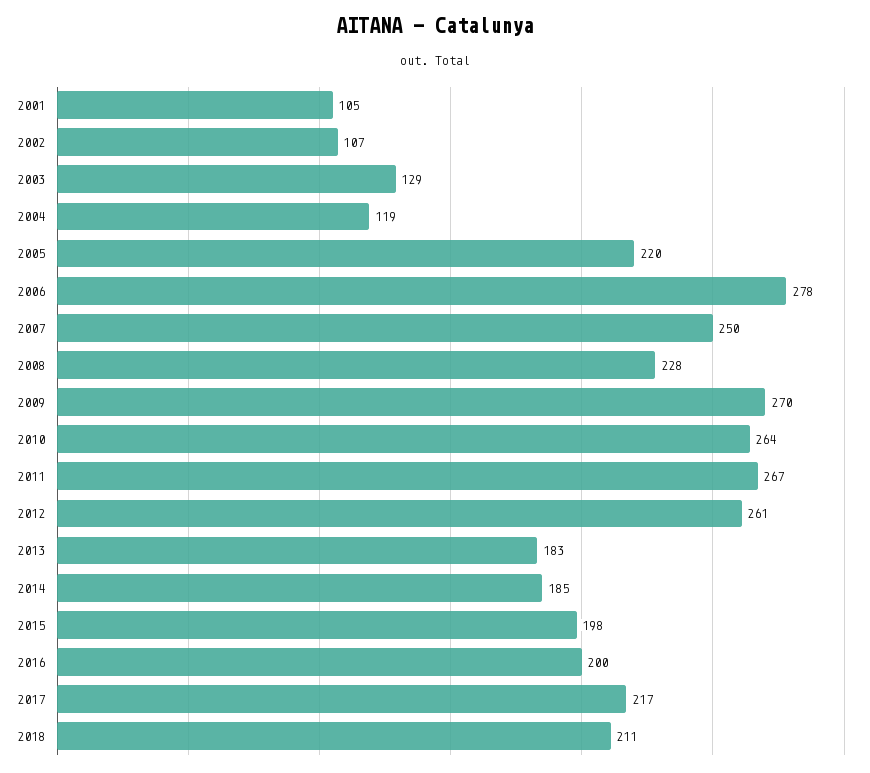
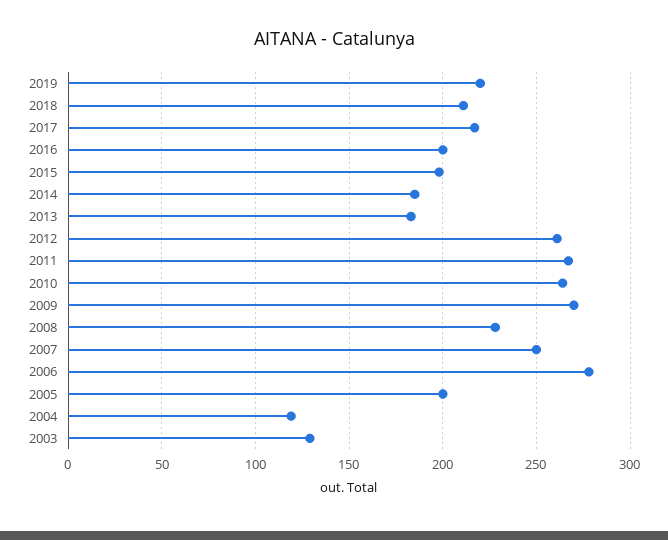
2001: 105 -> none
2002: 107 -> none
2005: 220 -> 200
2019: none -> 220

